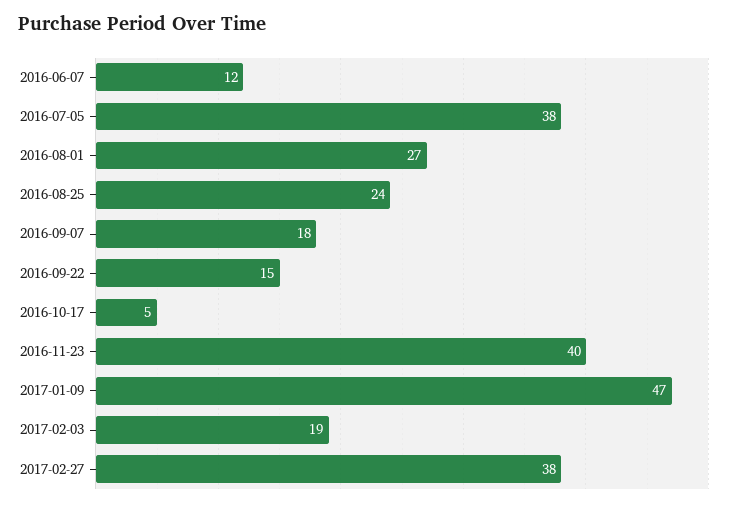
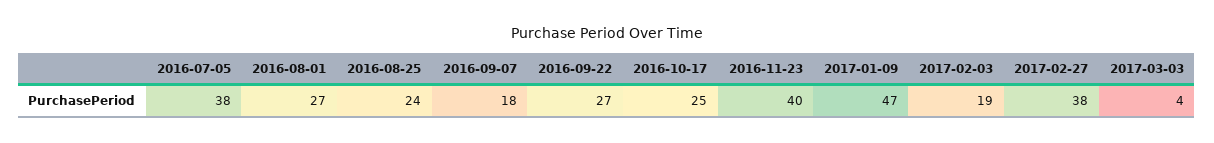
2016-06-07: 12 -> none
2016-09-22: 15 -> 27
2016-10-17: 5 -> 25
2017-03-03: none -> 4

